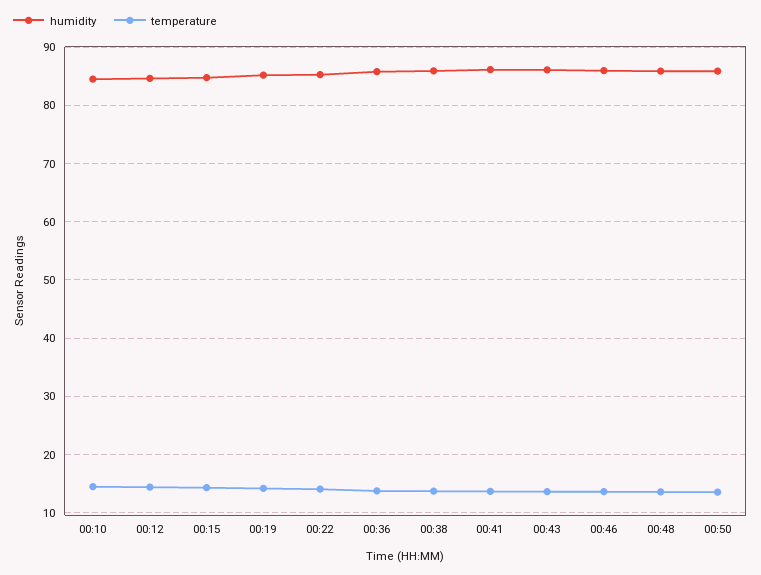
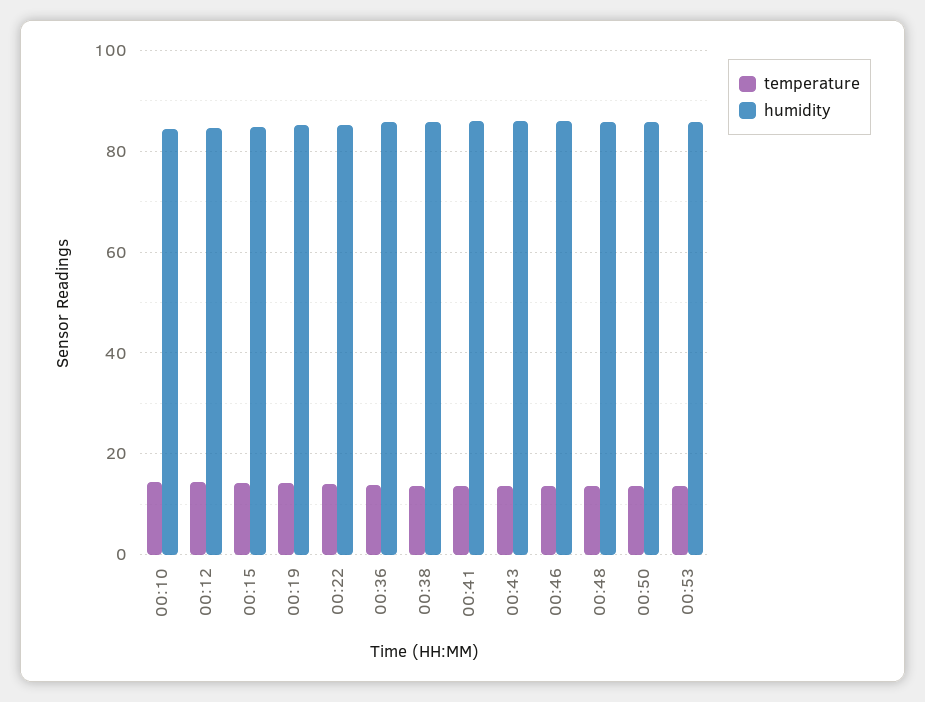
temperature, 00:53: none -> 14
humidity, 00:53: none -> 86

